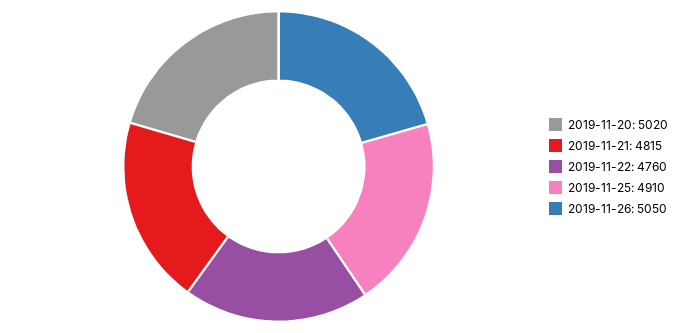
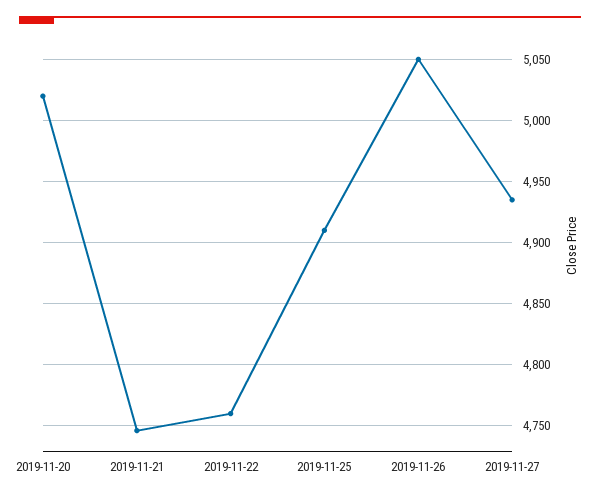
2019-11-21: 4815 -> 4745
2019-11-27: none -> 4935

